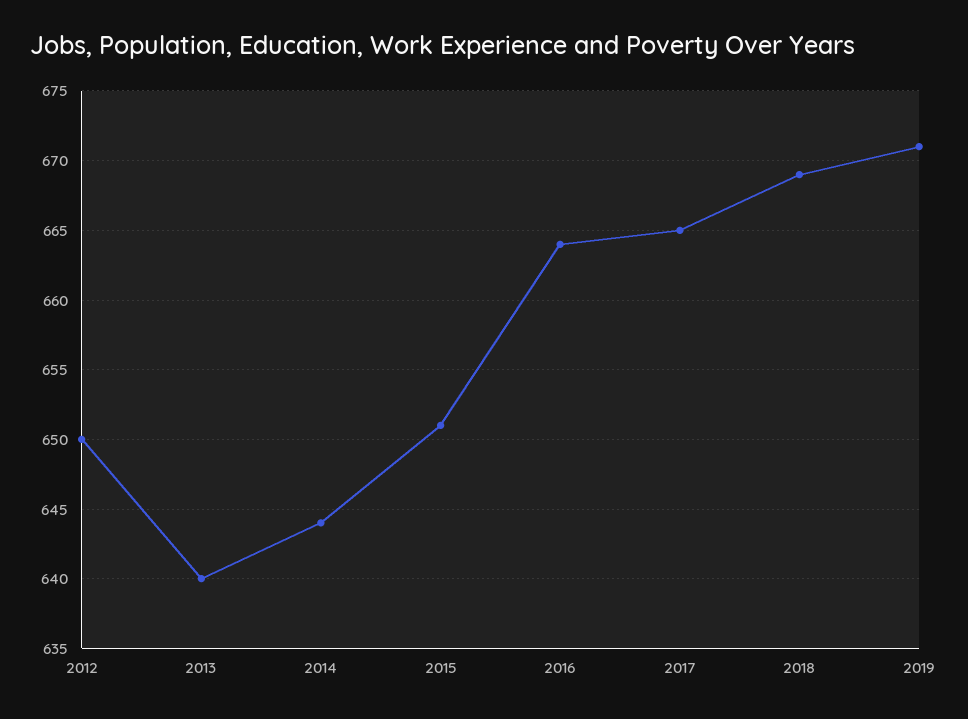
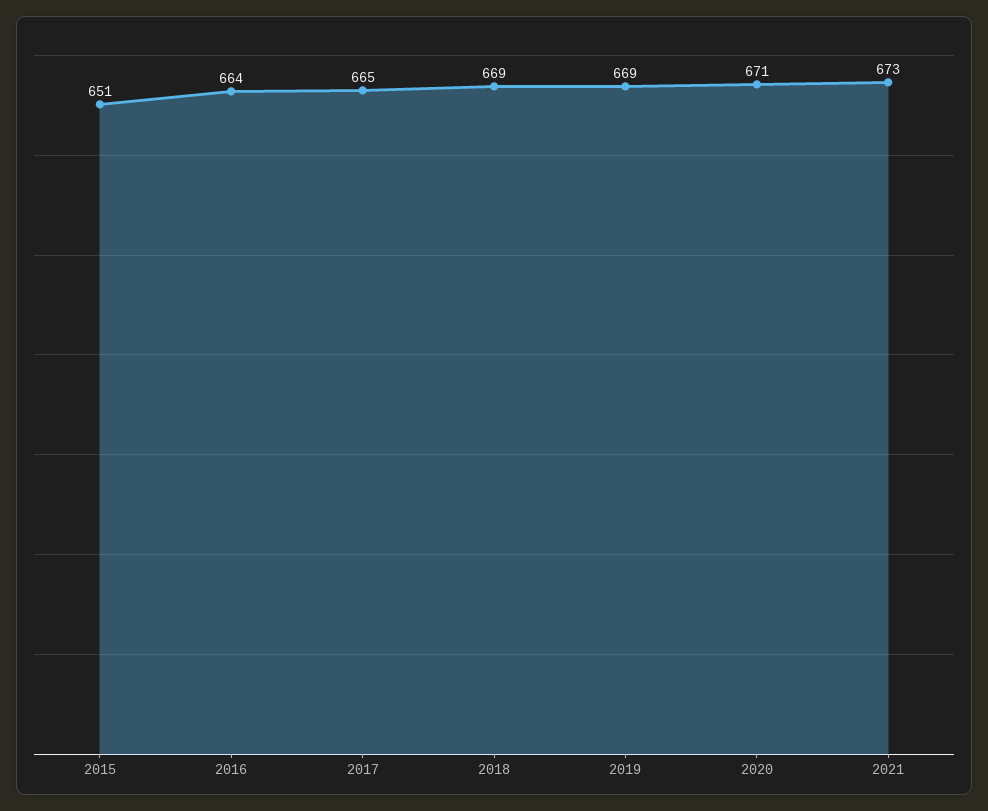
2012: 650 -> none
2013: 640 -> none
2014: 644 -> none
2019: 671 -> 669
2020: none -> 671
2021: none -> 673

